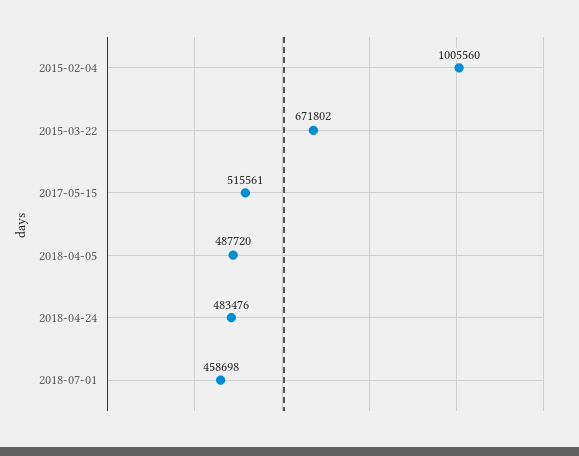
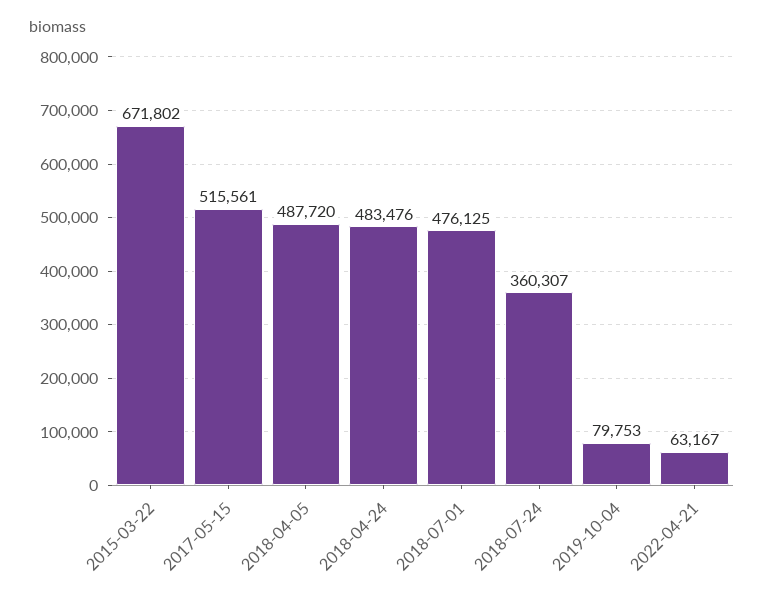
2015-02-04: 1005560 -> none
2018-07-01: 458698 -> 476125
2018-07-24: none -> 360307
2019-10-04: none -> 79753
2022-04-21: none -> 63167

